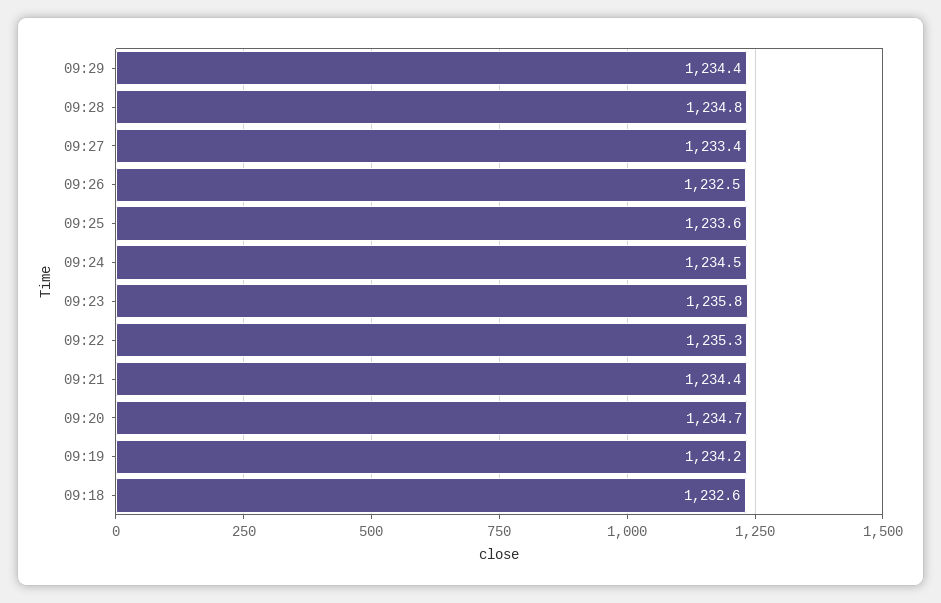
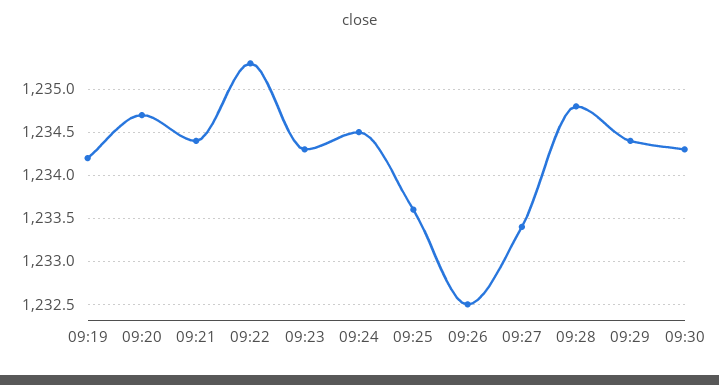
09:23: 1235.8 -> 1234.3
09:18: 1232.6 -> none
09:30: none -> 1234.3

